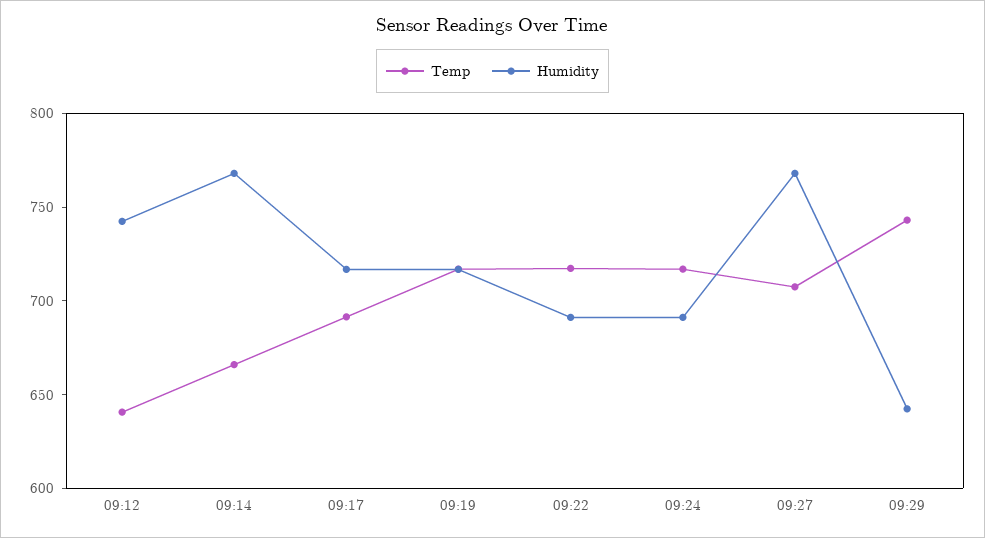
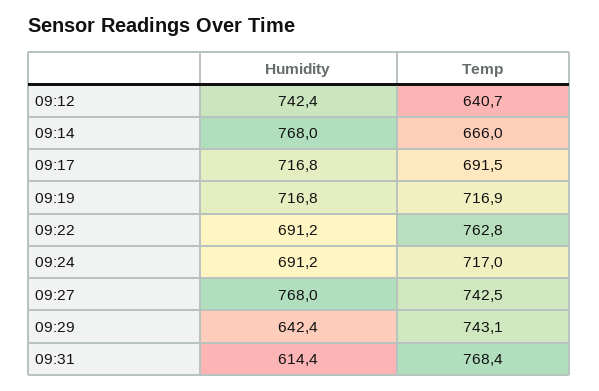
Temp, 09:22: 720 -> 762.8
Temp, 09:27: 710 -> 742.5
Humidity, 09:31: none -> 614.4
Temp, 09:31: none -> 768.4

